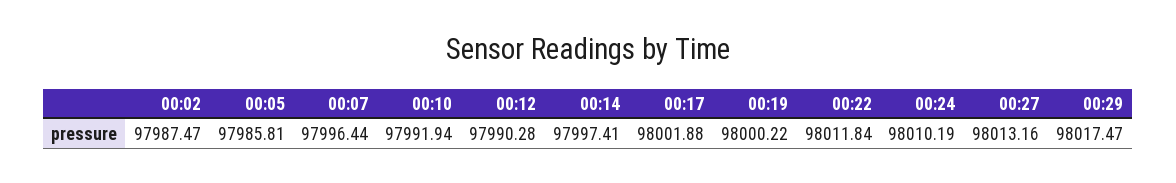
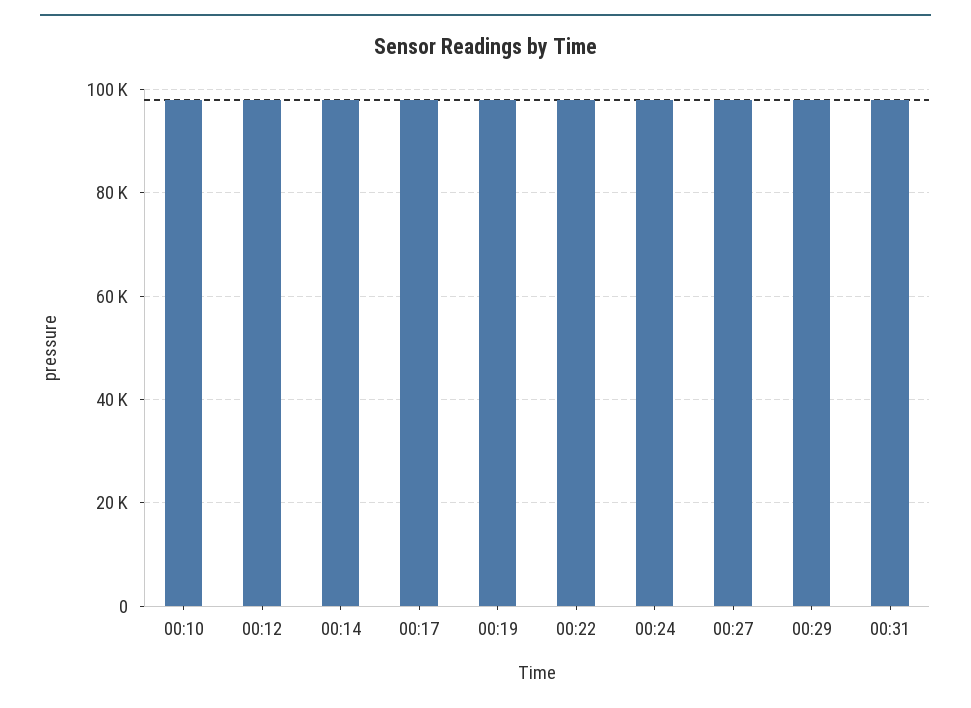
00:02: 97987.47 -> none
00:05: 97985.81 -> none
00:07: 97996.44 -> none
00:31: none -> 98000

